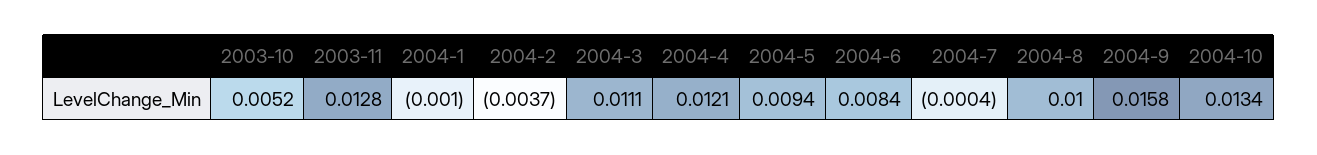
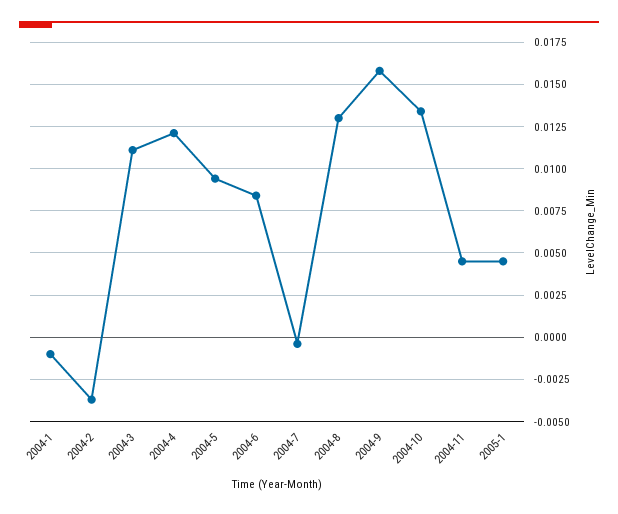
2003-10: 0.0052 -> none
2003-11: 0.0128 -> none
2004-8: 0.01 -> 0.013
2004-11: none -> 0.0045
2005-1: none -> 0.0045

